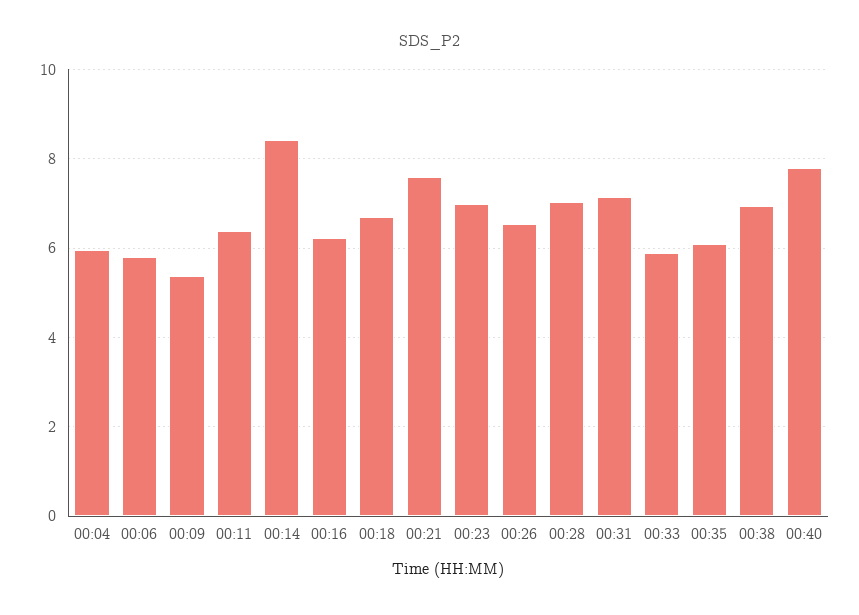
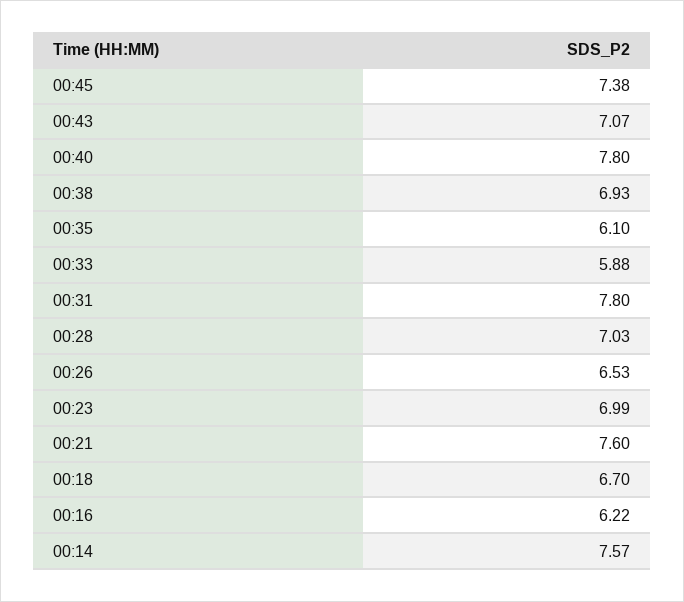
00:04: 6 -> none
00:06: 5.8 -> none
00:09: 5.4 -> none
00:11: 6.4 -> none
00:14: 8.4 -> 7.57
00:31: 7.2 -> 7.8
00:45: none -> 7.38
00:43: none -> 7.07

